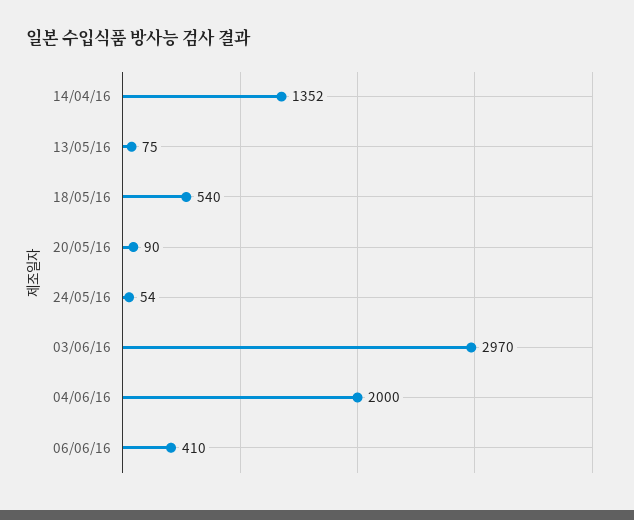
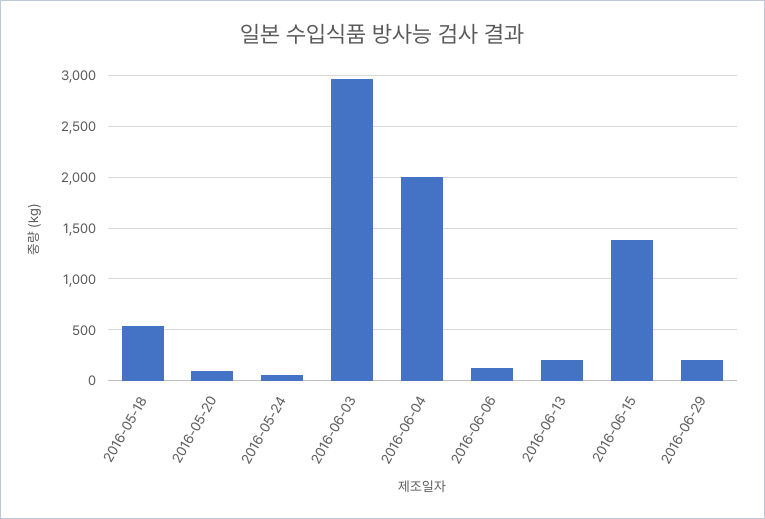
14/04/16: 1352 -> none
13/05/16: 75 -> none
06/06/16: 410 -> 100
2016-06-13: none -> 200
2016-06-15: none -> 1400
2016-06-29: none -> 200

